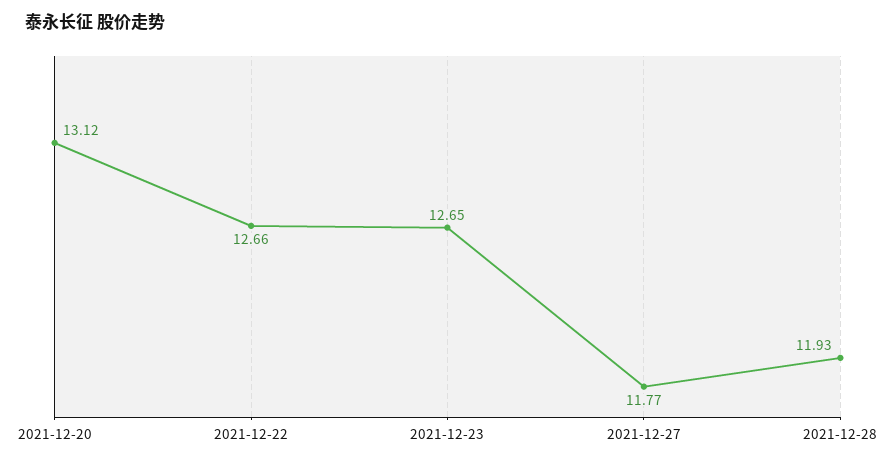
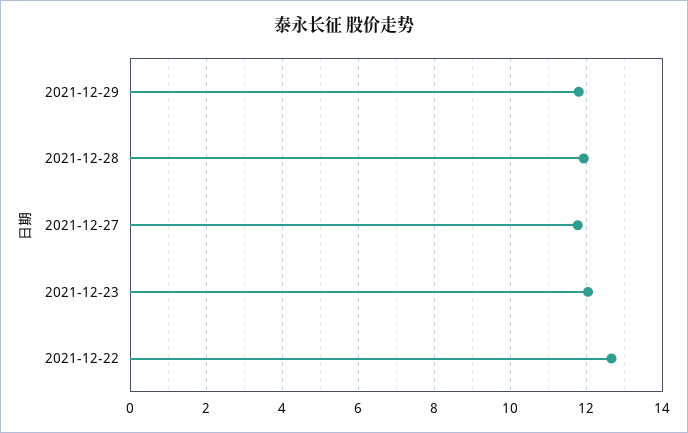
2021-12-20: 13.12 -> none
2021-12-23: 12.65 -> 12
2021-12-29: none -> 11.8

